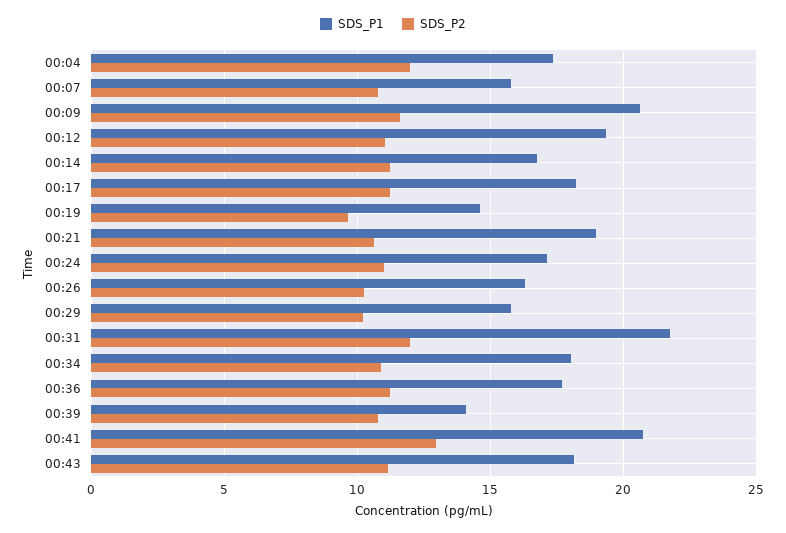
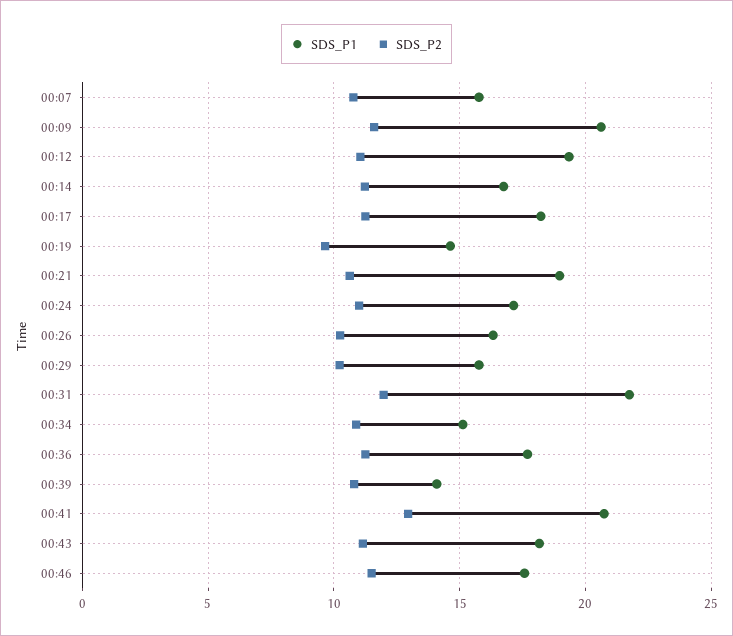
SDS_P1, 00:04: 17.5 -> none
SDS_P2, 00:04: 12 -> none
SDS_P1, 00:34: 18 -> 15
SDS_P1, 00:46: none -> 17.5
SDS_P2, 00:46: none -> 11.5

